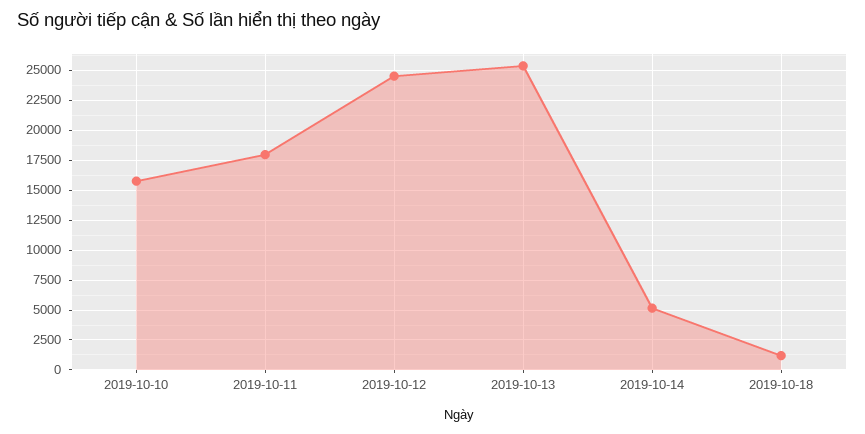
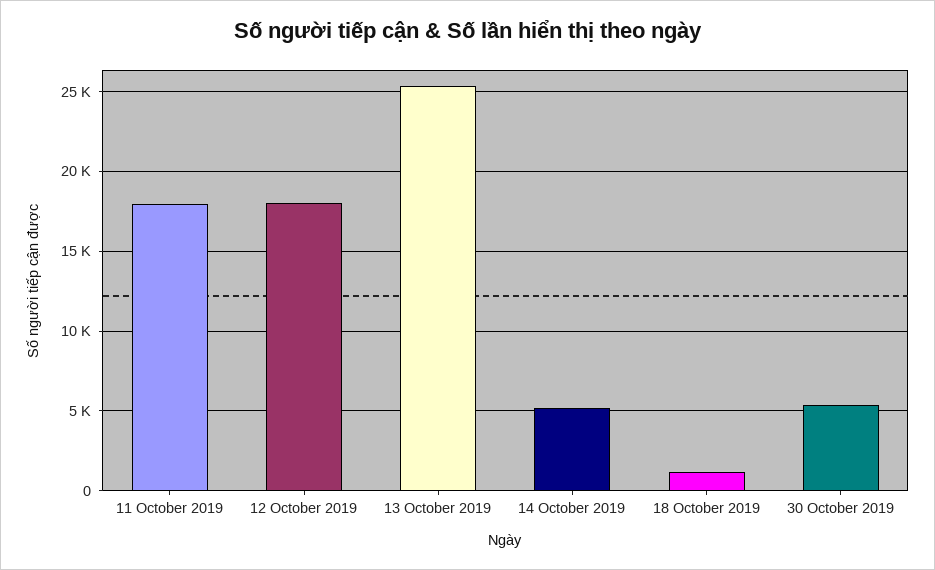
2019-10-10: 15000 -> none
2019-10-12: 25000 -> 18000
30 October 2019: none -> 5500

